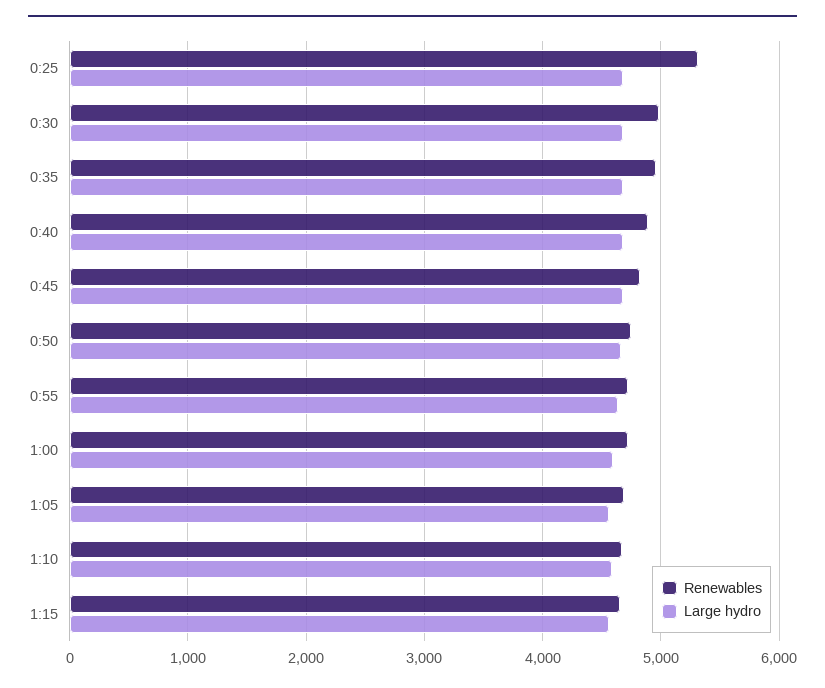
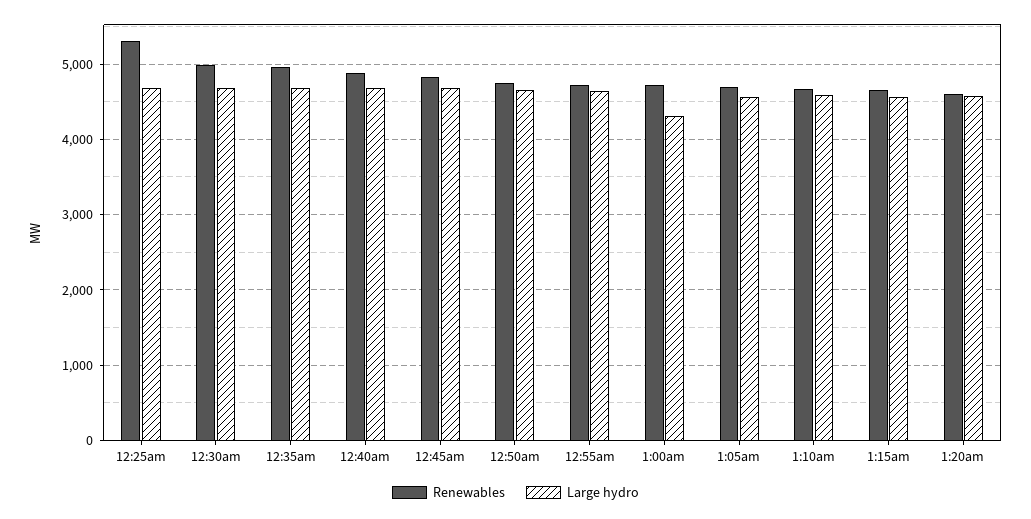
Large hydro, 1:00: 4600 -> 4300
Renewables, 1:20am: none -> 4600
Large hydro, 1:20am: none -> 4600

